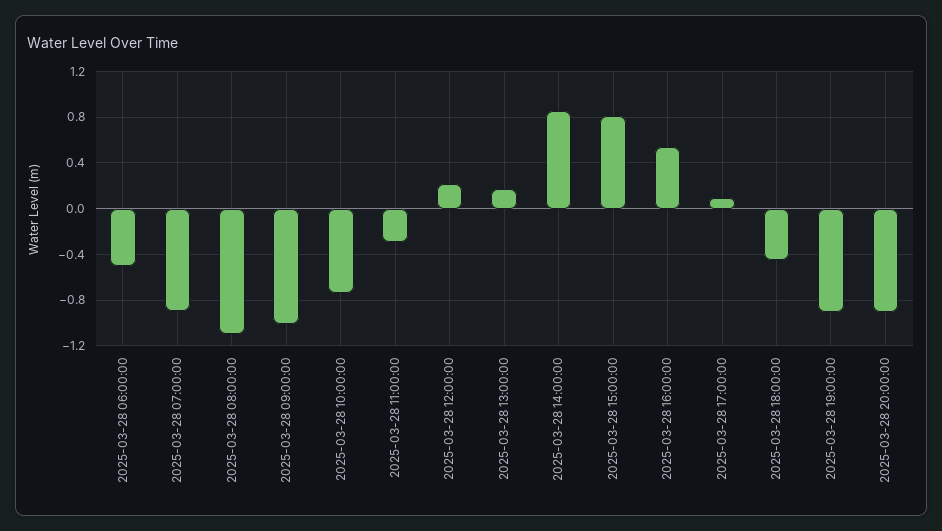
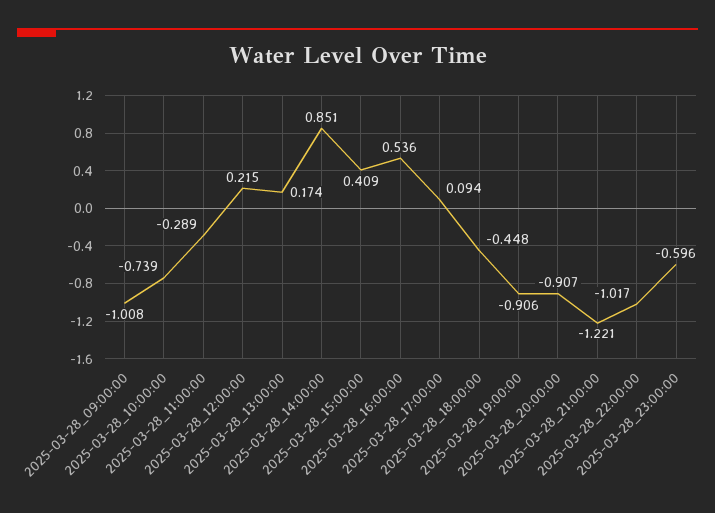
2025-03-28 06:00:00: -0.5 -> none
2025-03-28 07:00:00: -0.9 -> none
2025-03-28 08:00:00: -1.1 -> none
2025-03-28 15:00:00: 0.8 -> 0.409
2025-03-28_21:00:00: none -> -1.221
2025-03-28_22:00:00: none -> -1.017
2025-03-28_23:00:00: none -> -0.596

